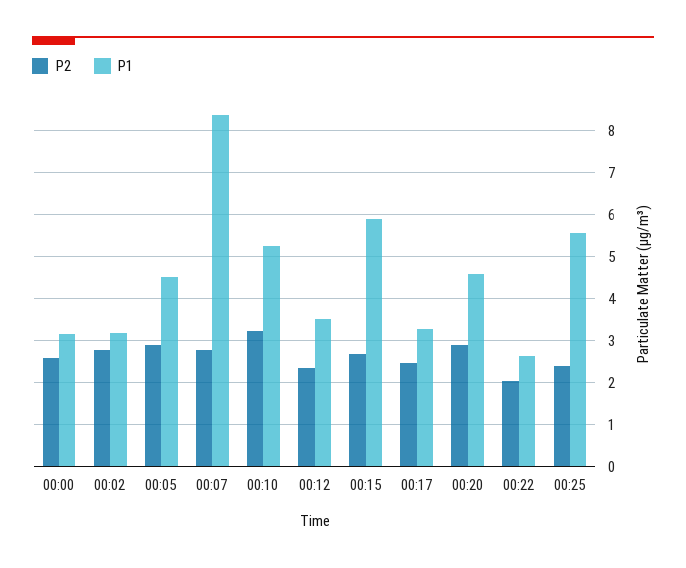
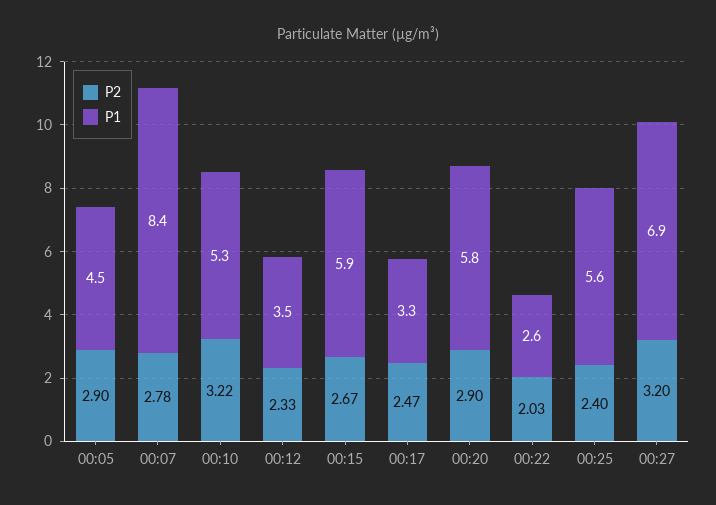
P2, 00:00: 2.6 -> none
P1, 00:00: 3.2 -> none
P2, 00:02: 2.8 -> none
P1, 00:02: 3.2 -> none
P1, 00:20: 4.6 -> 5.8
P2, 00:27: none -> 3.2
P1, 00:27: none -> 6.9

